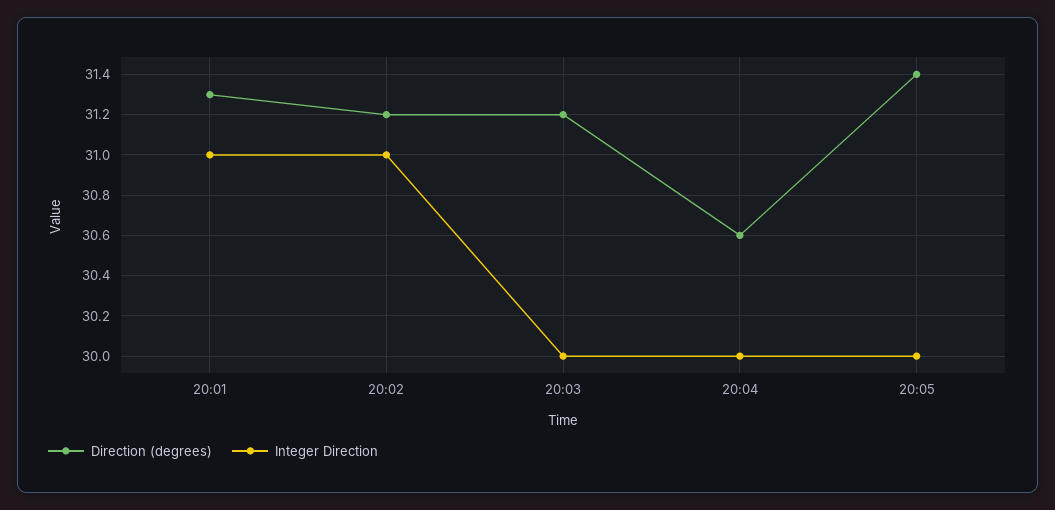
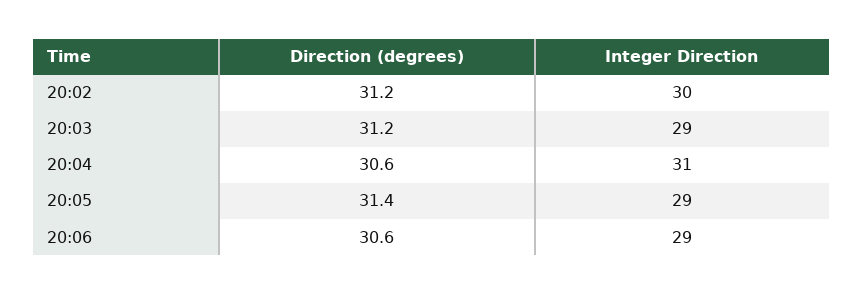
Direction (degrees), 20:01: 31.3 -> none
Integer Direction, 20:01: 31 -> none
Integer Direction, 20:02: 31 -> 30
Integer Direction, 20:03: 30 -> 29
Integer Direction, 20:04: 30 -> 31
Integer Direction, 20:05: 30 -> 29
Direction (degrees), 20:06: none -> 30.6
Integer Direction, 20:06: none -> 29

